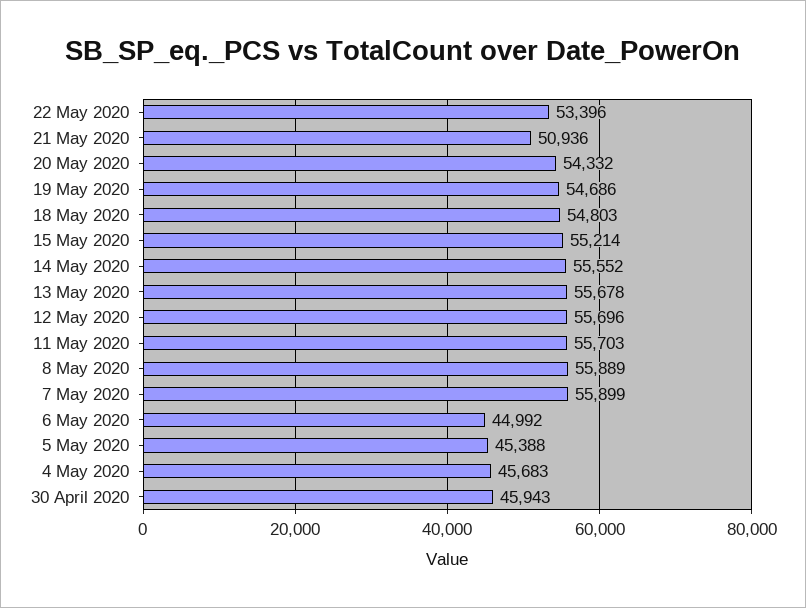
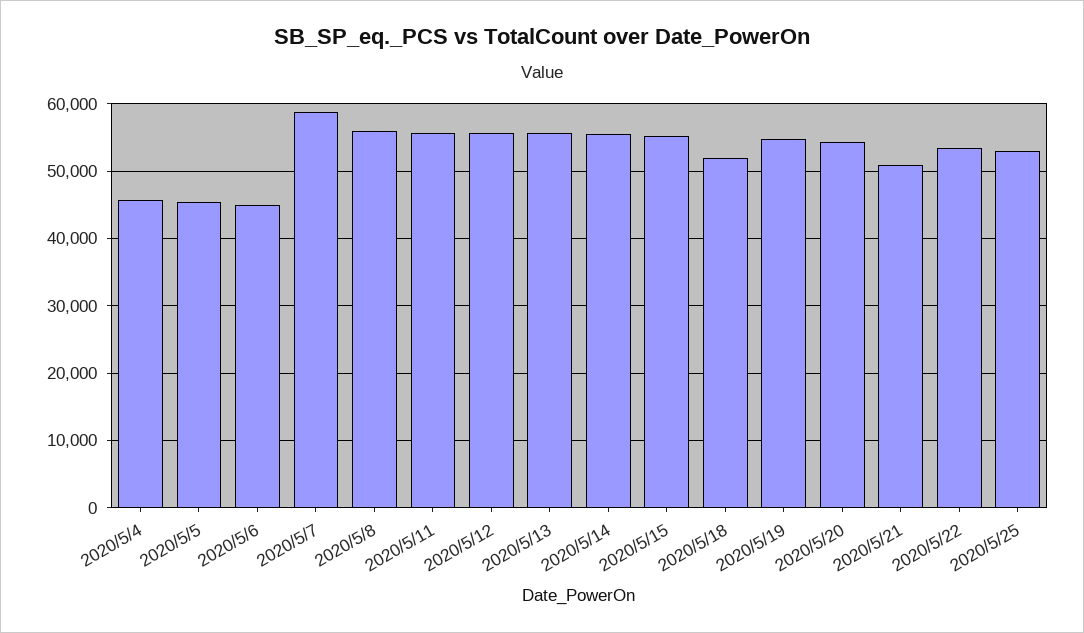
18 May 2020: 54803 -> 52000
7 May 2020: 55899 -> 59000
30 April 2020: 45943 -> none
2020/5/25: none -> 53000

